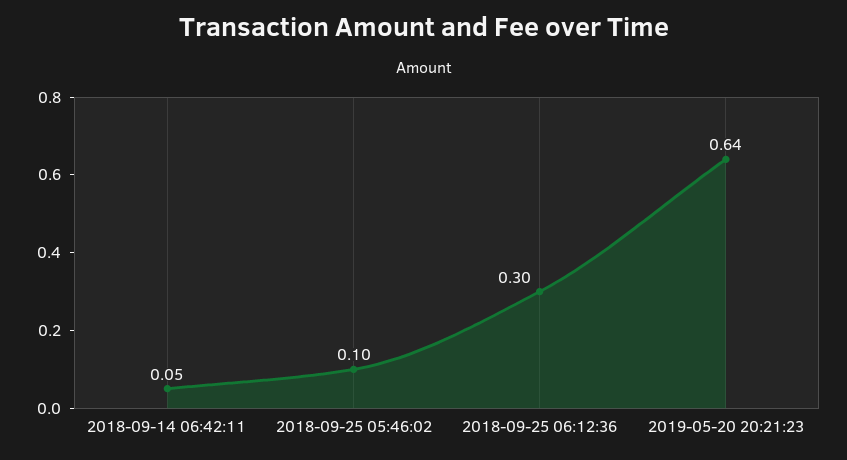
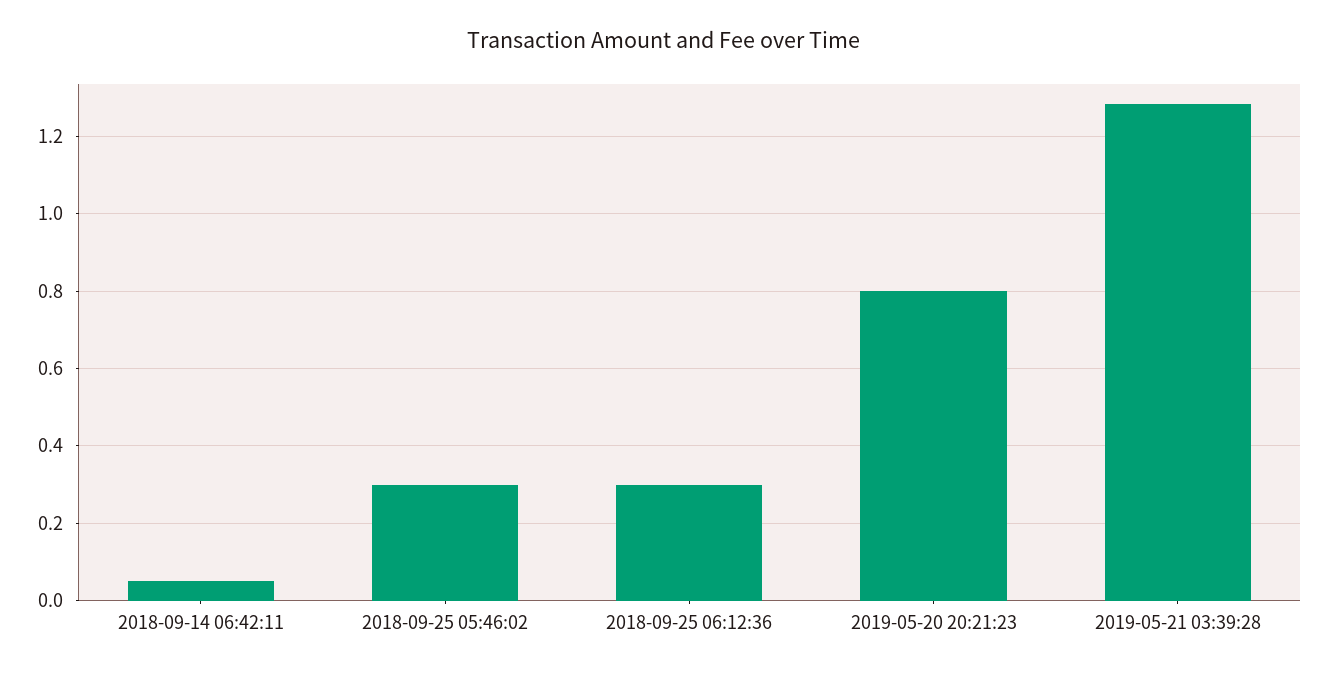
2018-09-25 05:46:02: 0.1 -> 0.3
2019-05-20 20:21:23: 0.64 -> 0.8
2019-05-21 03:39:28: none -> 1.28

